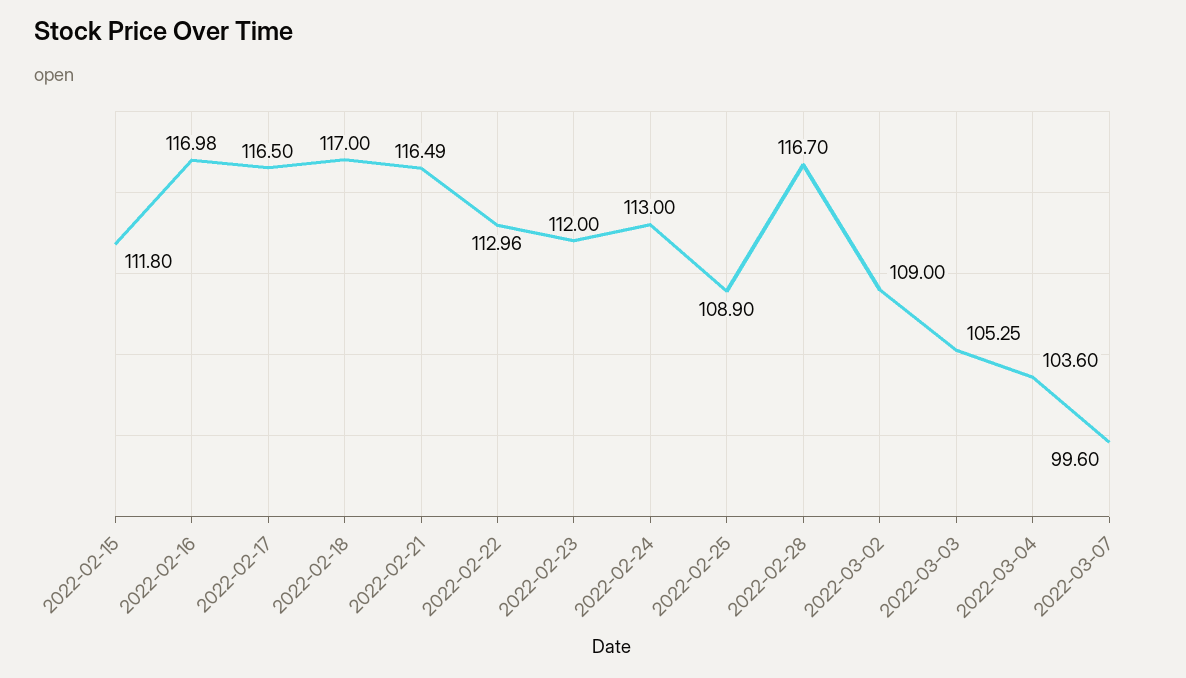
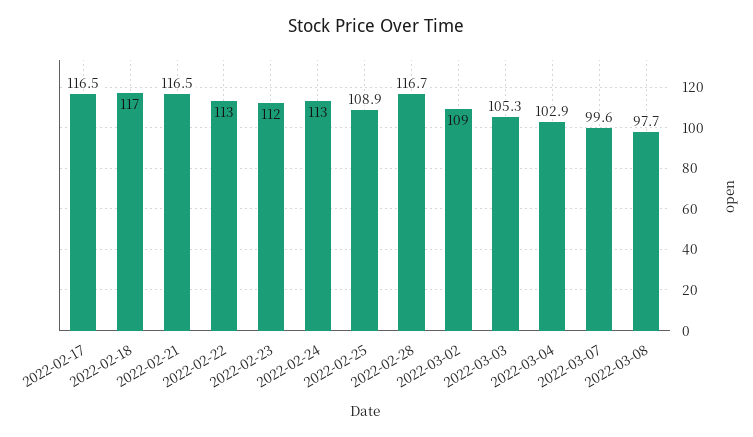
2022-02-15: 111.8 -> none
2022-02-16: 116.98 -> none
2022-03-04: 103.6 -> 102.9
2022-03-08: none -> 97.7

